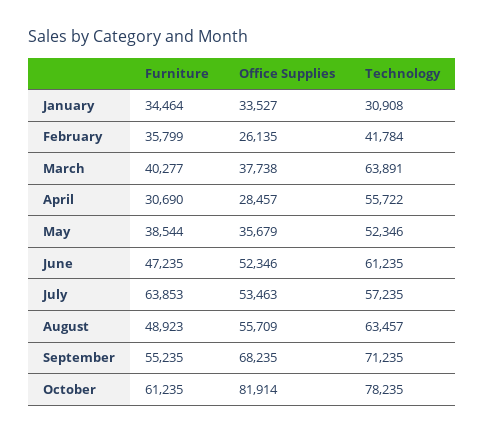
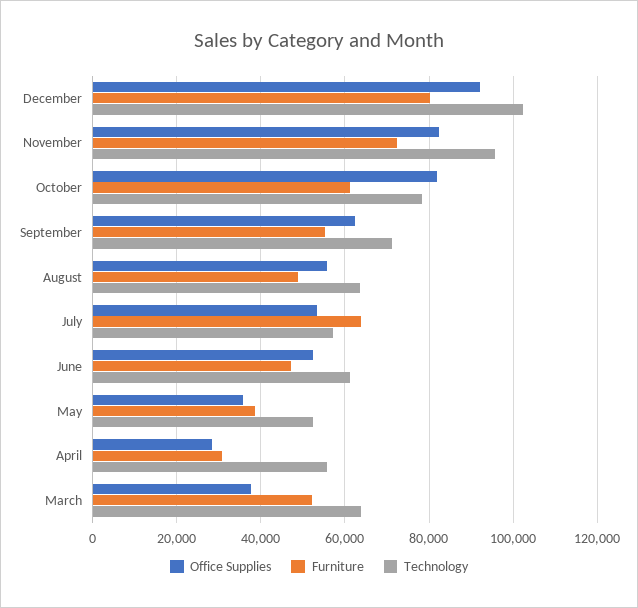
Furniture, January: 34464 -> none
Office Supplies, January: 33527 -> none
Technology, January: 30908 -> none
Furniture, February: 35799 -> none
Office Supplies, February: 26135 -> none
Technology, February: 41784 -> none
Furniture, March: 40277 -> 52000
Office Supplies, September: 68235 -> 62000
Office Supplies, December: none -> 92000
Furniture, December: none -> 80000
Technology, December: none -> 102000
Office Supplies, November: none -> 82000
Furniture, November: none -> 72000
Technology, November: none -> 96000

